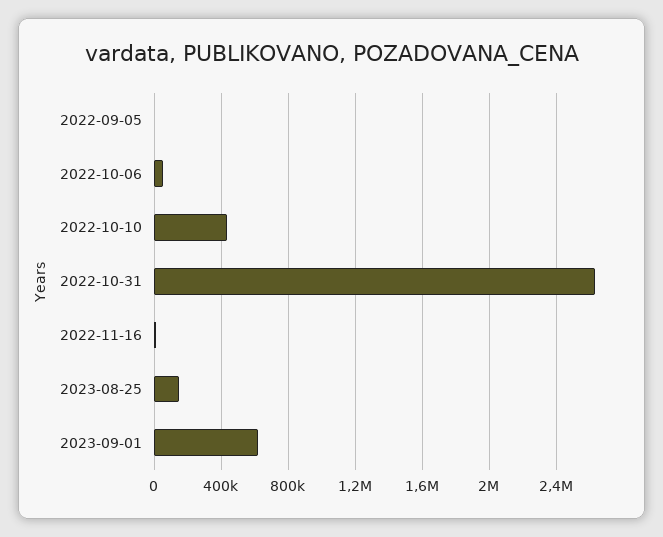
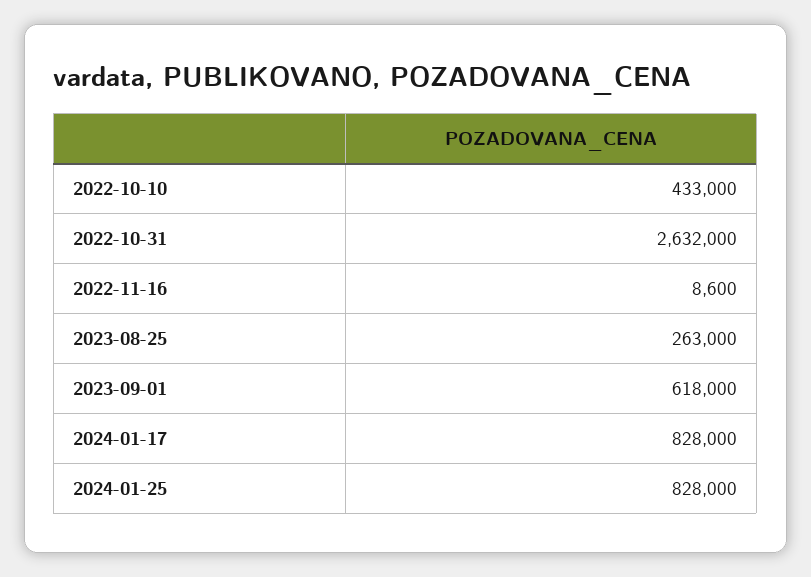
2022-09-05: 0 -> none
2022-10-06: 50000 -> none
2023-08-25: 150000 -> 263000
2024-01-17: none -> 828000
2024-01-25: none -> 828000

